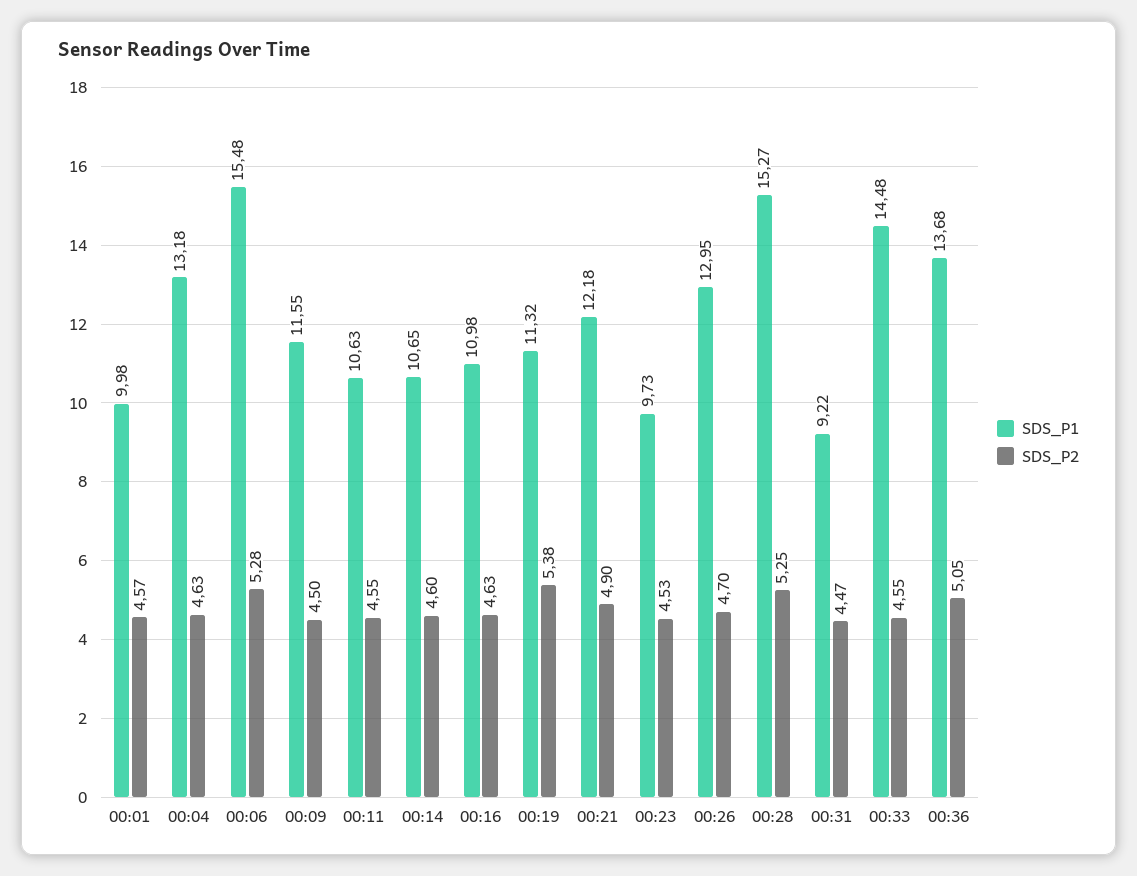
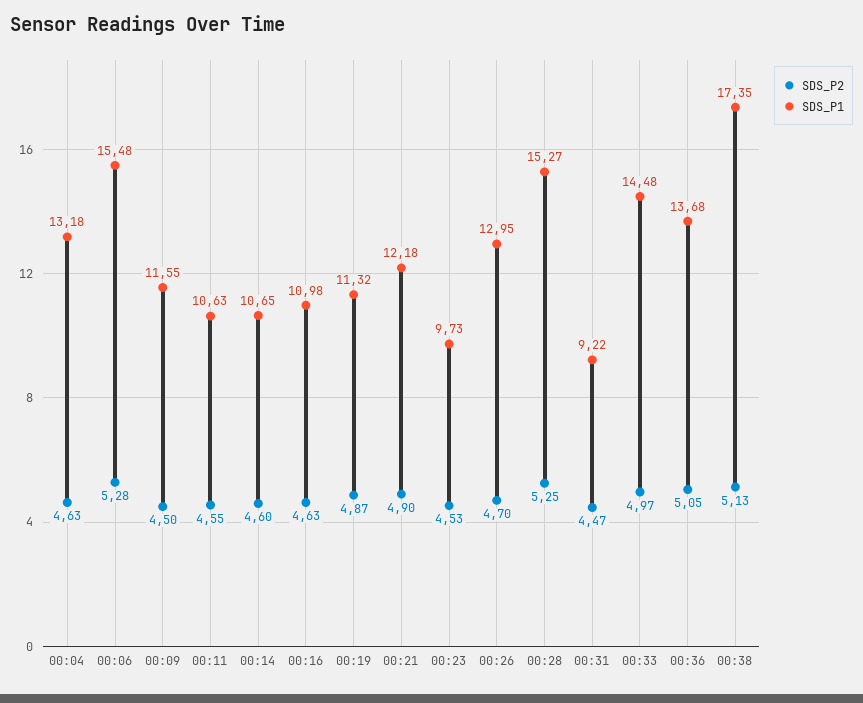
SDS_P1, 00:01: 9.98 -> none
SDS_P2, 00:01: 4.57 -> none
SDS_P2, 00:19: 5.38 -> 4.87
SDS_P2, 00:33: 4.55 -> 4.97
SDS_P2, 00:38: none -> 5.13
SDS_P1, 00:38: none -> 17.35

